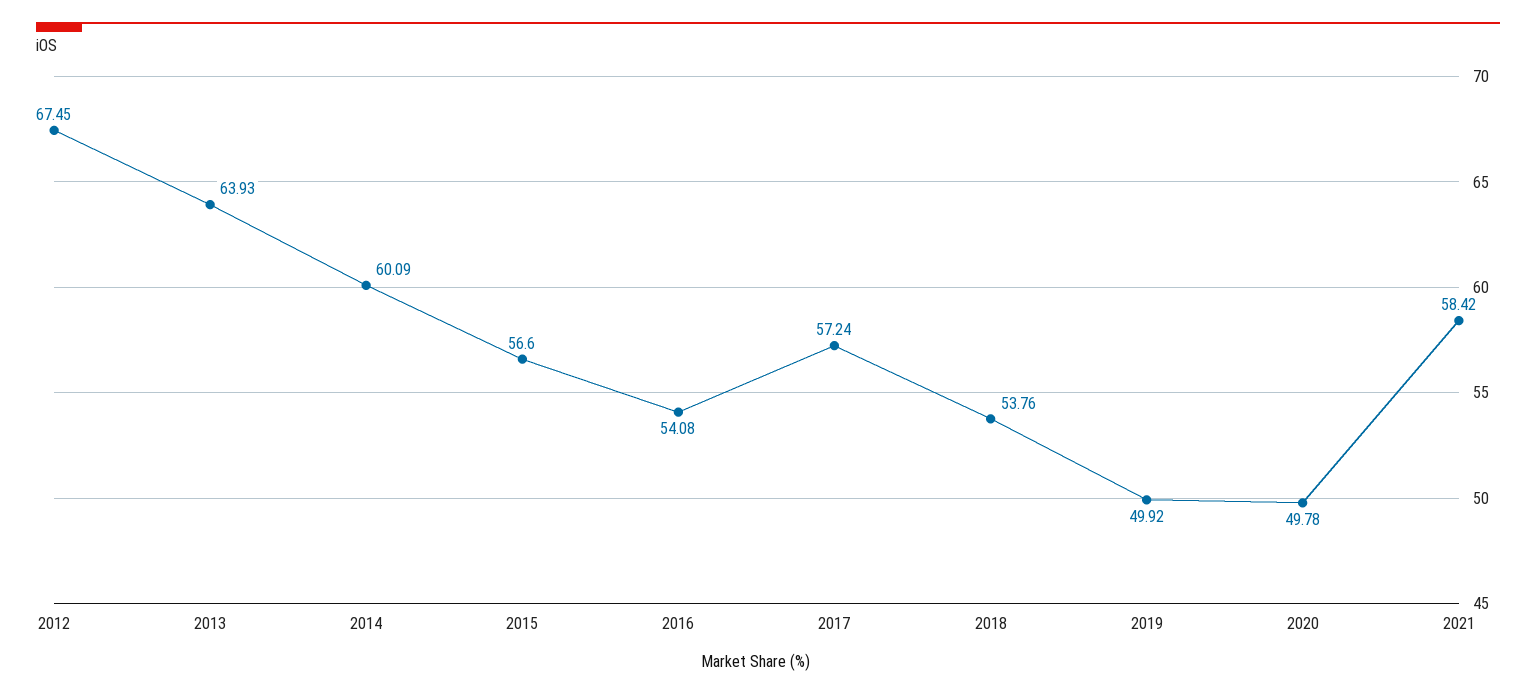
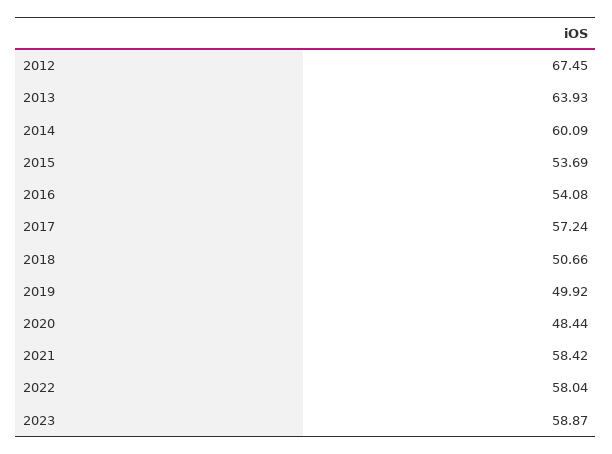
2015: 56.6 -> 53.69
2018: 53.76 -> 50.66
2020: 49.78 -> 48.44
2022: none -> 58.04
2023: none -> 58.87

